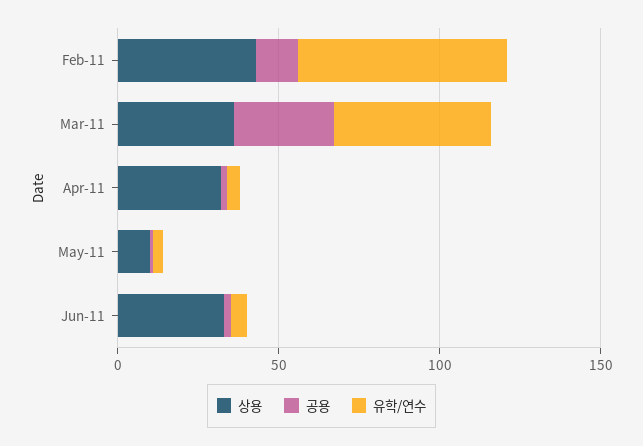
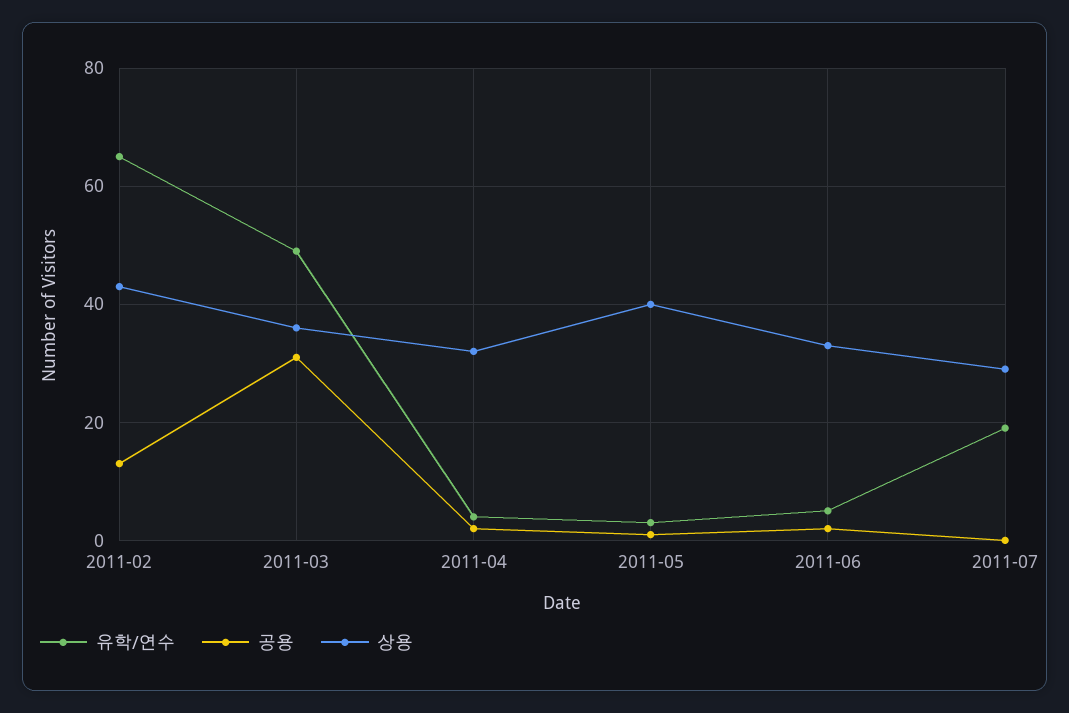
상용, May-11: 10 -> 40
유학/연수, 2011-07: none -> 20
공용, 2011-07: none -> 0
상용, 2011-07: none -> 30

